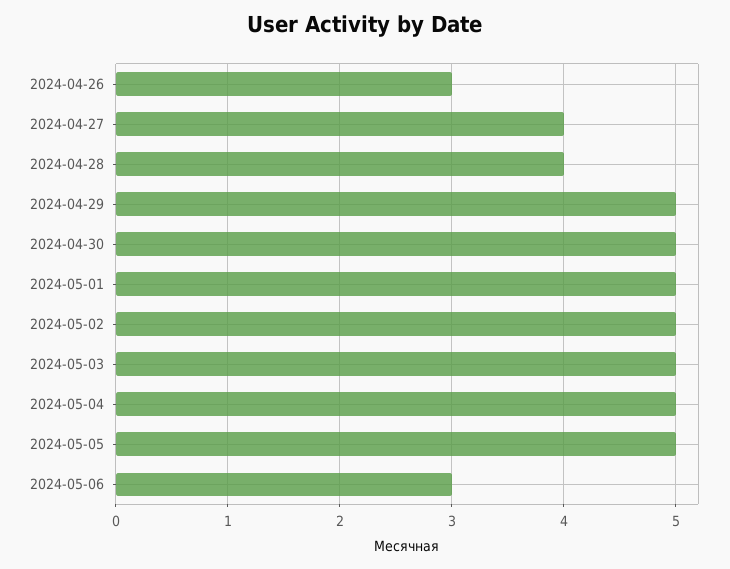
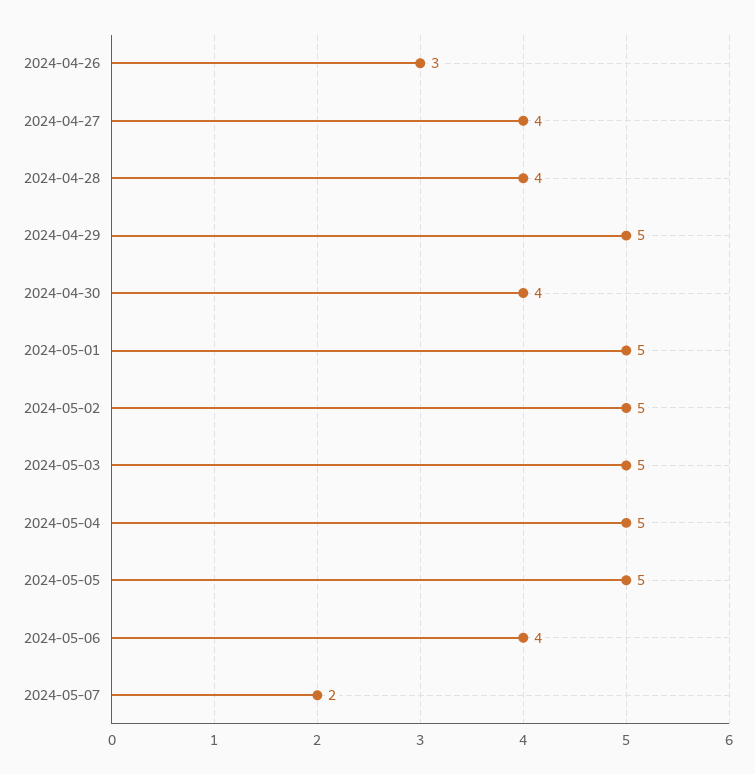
2024-04-30: 5 -> 4
2024-05-06: 3 -> 4
2024-05-07: none -> 2

